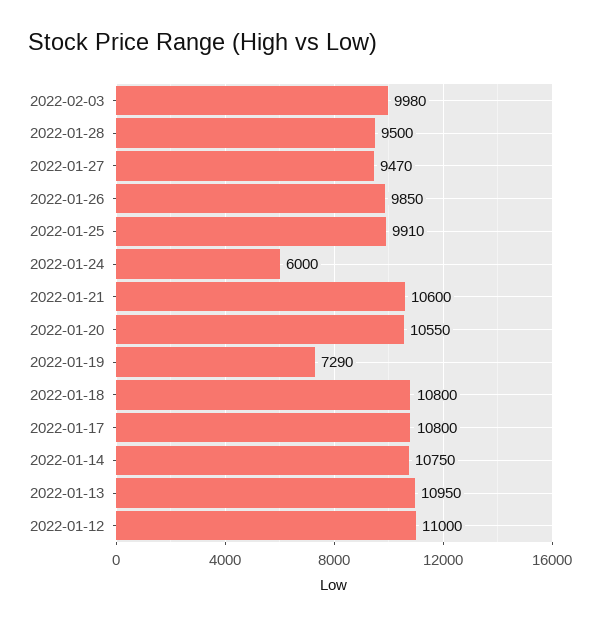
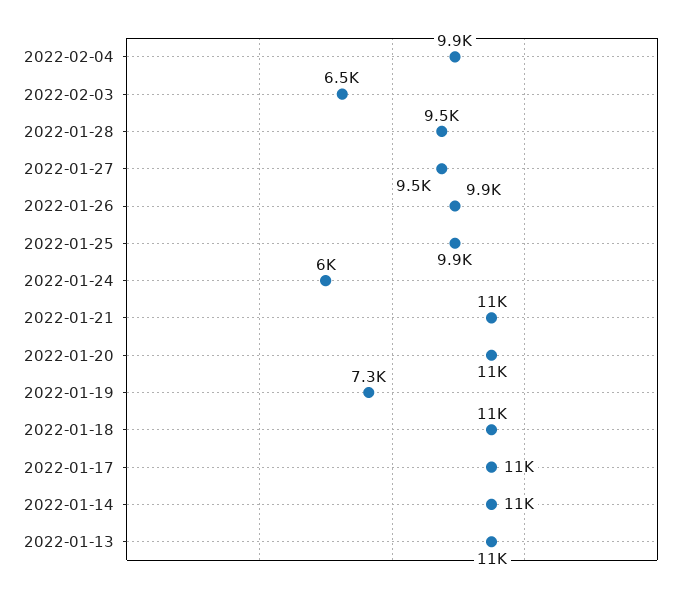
2022-02-03: 9980 -> 6500
2022-01-12: 11000 -> none
2022-02-04: none -> 9900

